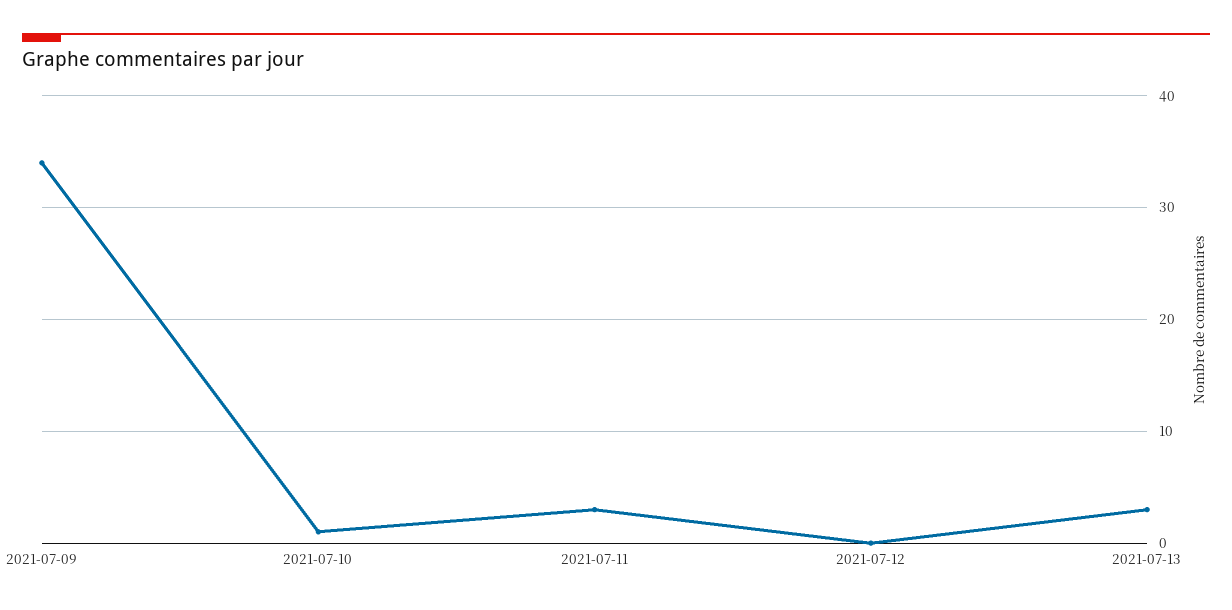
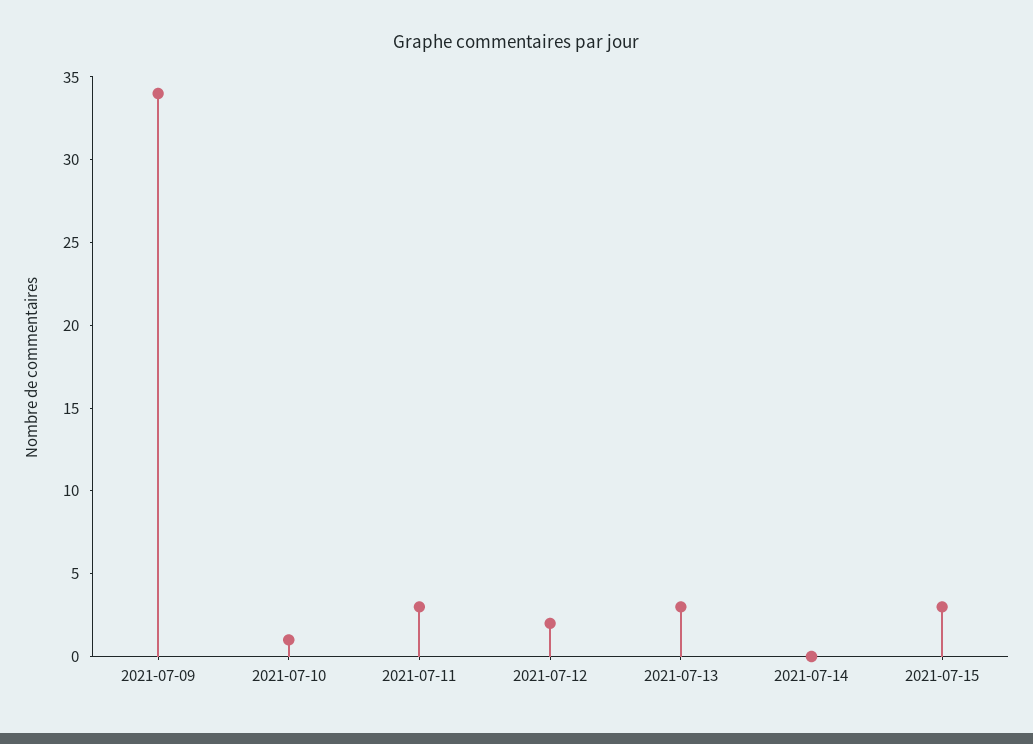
2021-07-12: 0 -> 2
2021-07-14: none -> 0
2021-07-15: none -> 3

